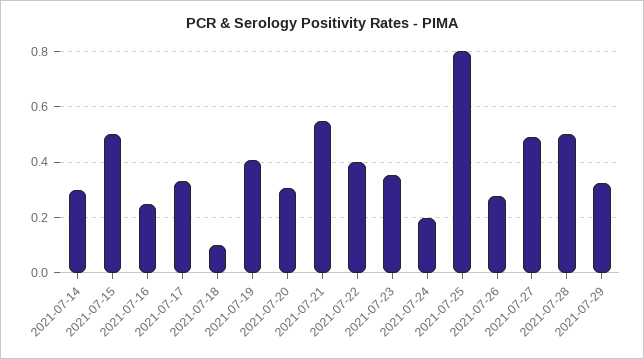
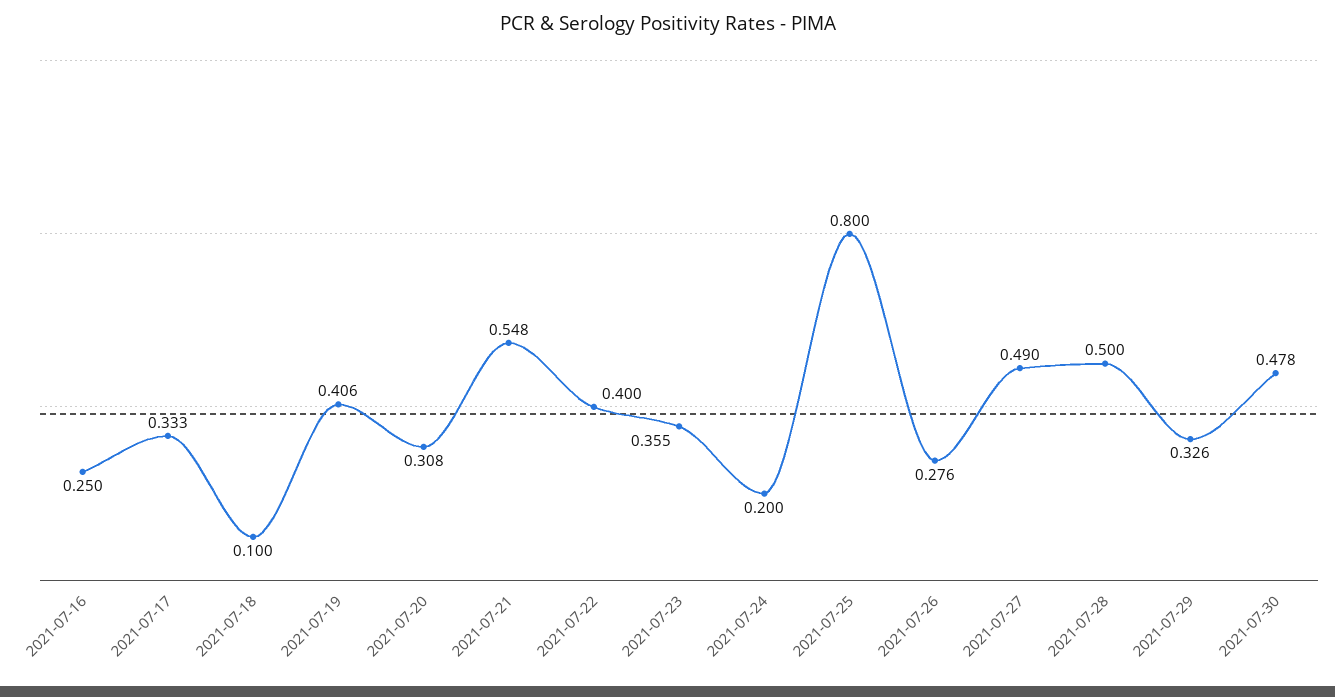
2021-07-14: 0.3 -> none
2021-07-15: 0.5 -> none
2021-07-30: none -> 0.478

